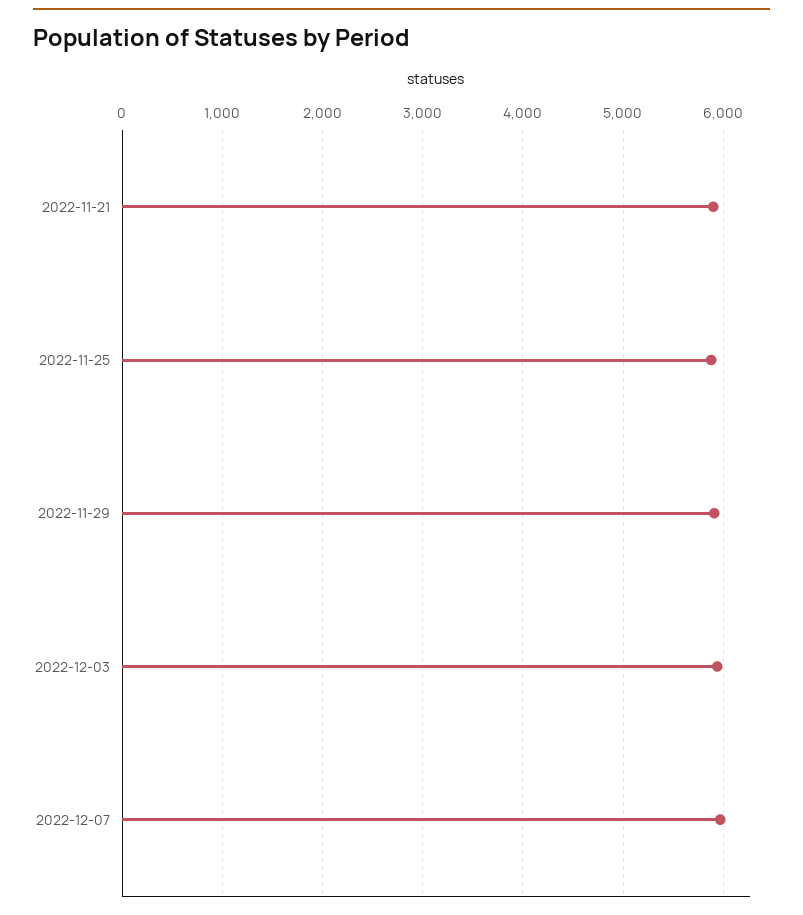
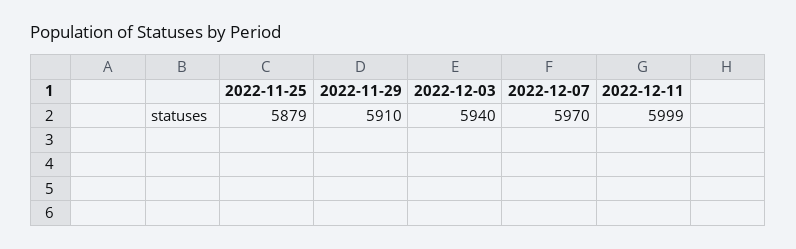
2022-11-21: 5900 -> none
2022-12-11: none -> 5999

